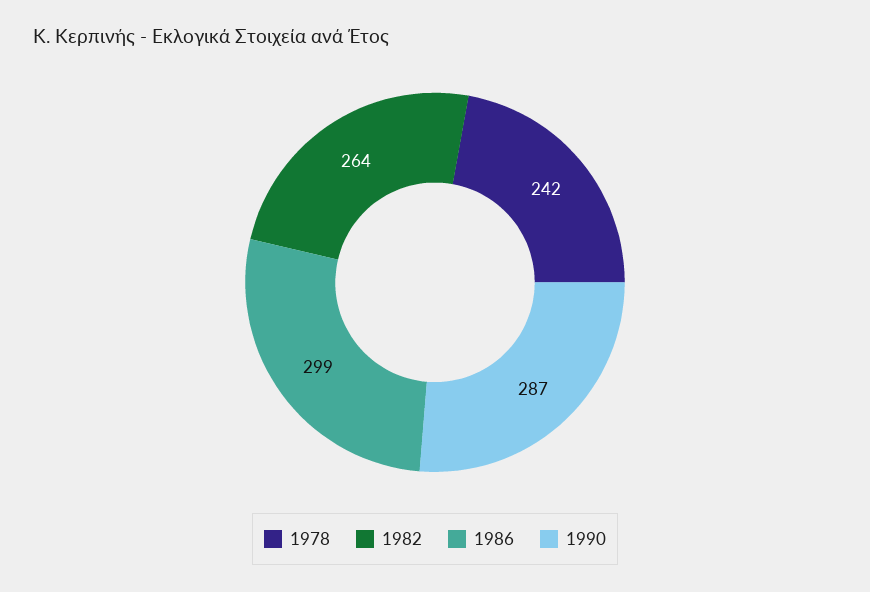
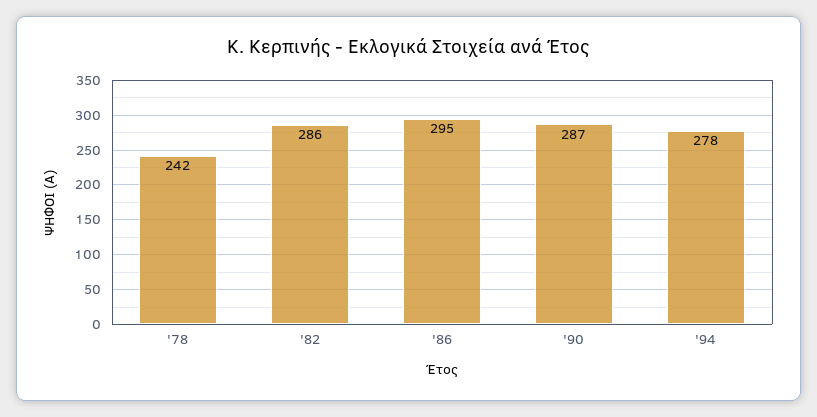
1982: 264 -> 286
1986: 299 -> 295
'94: none -> 278

